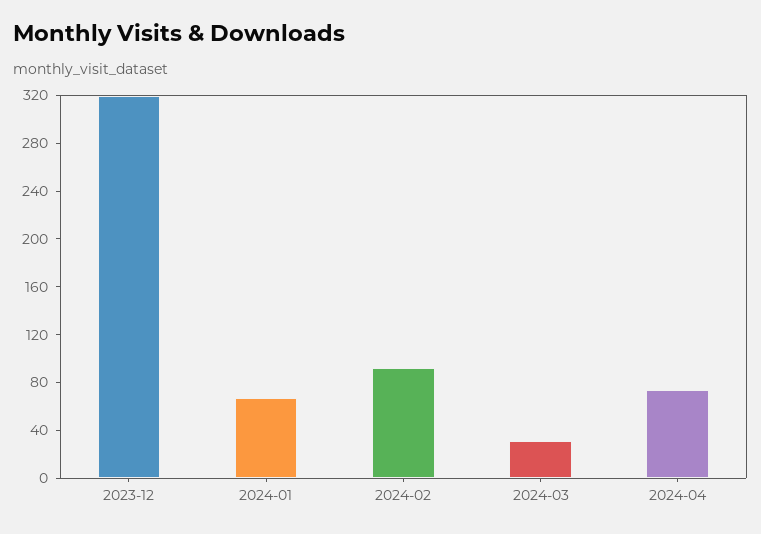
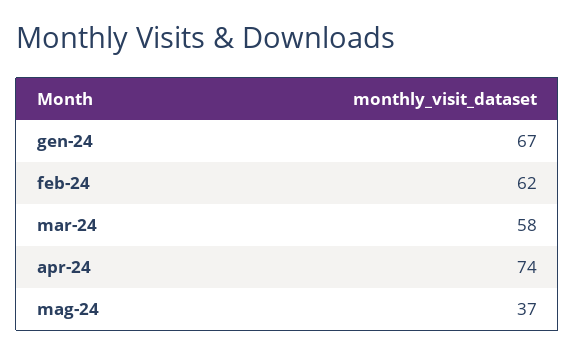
2023-12: 320 -> none
2024-02: 90 -> 62
2024-03: 30 -> 58
mag-24: none -> 37

